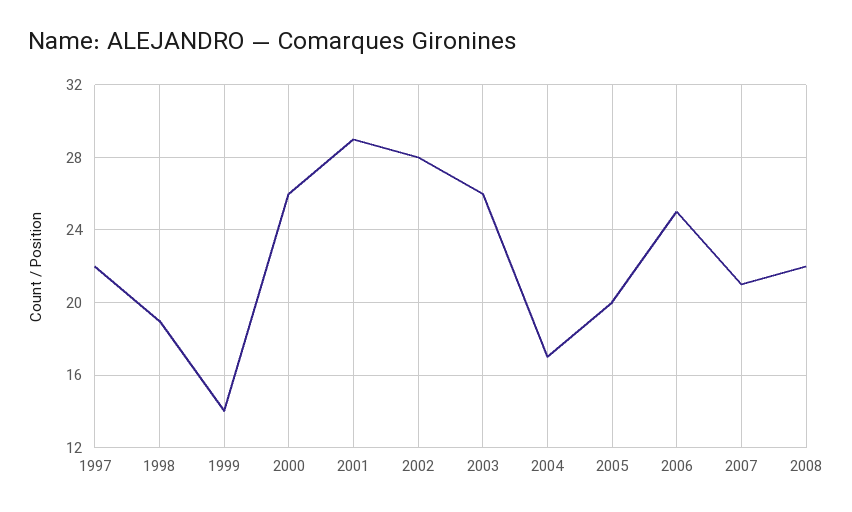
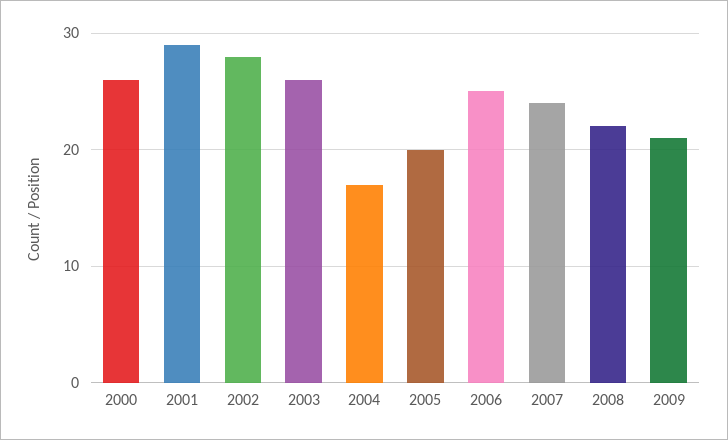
1997: 22 -> none
1998: 19 -> none
1999: 14 -> none
2007: 21 -> 24
2009: none -> 21

